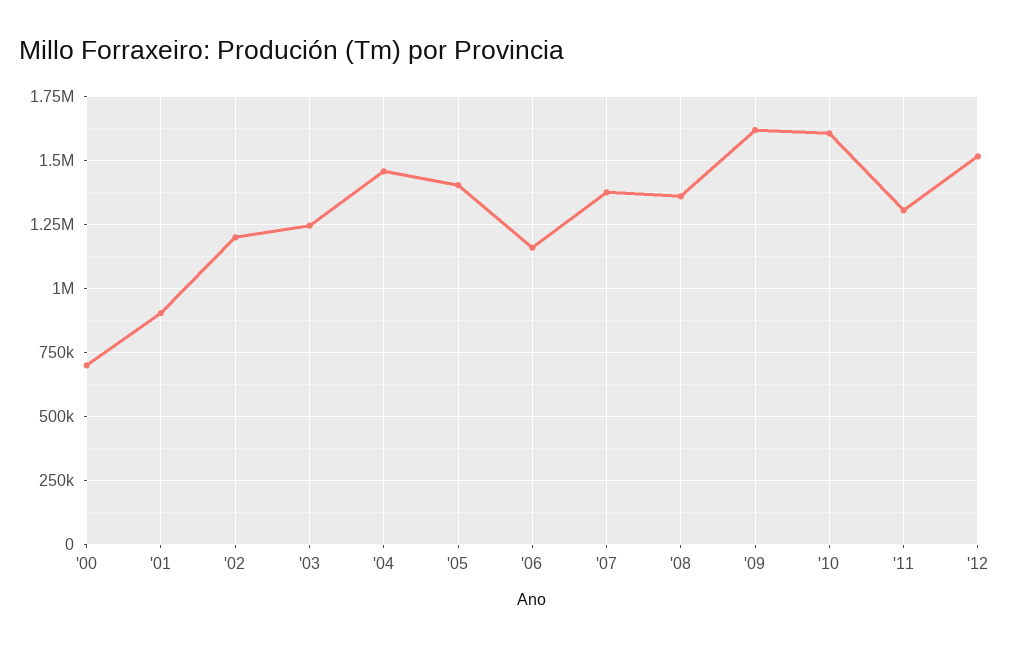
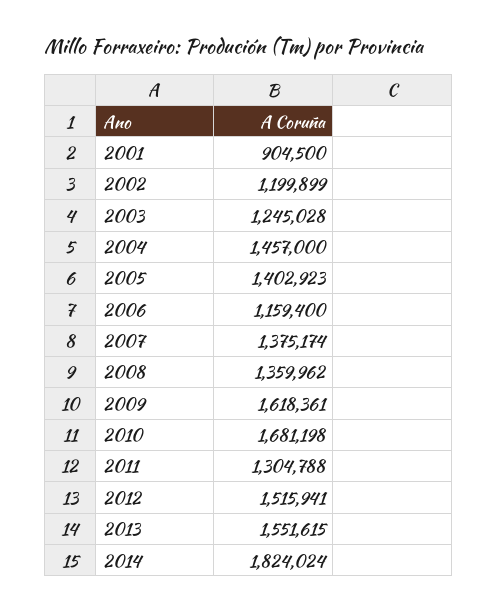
'00: 700000 -> none
'10: 1600000 -> 1681198
2013: none -> 1551615
2014: none -> 1824024

